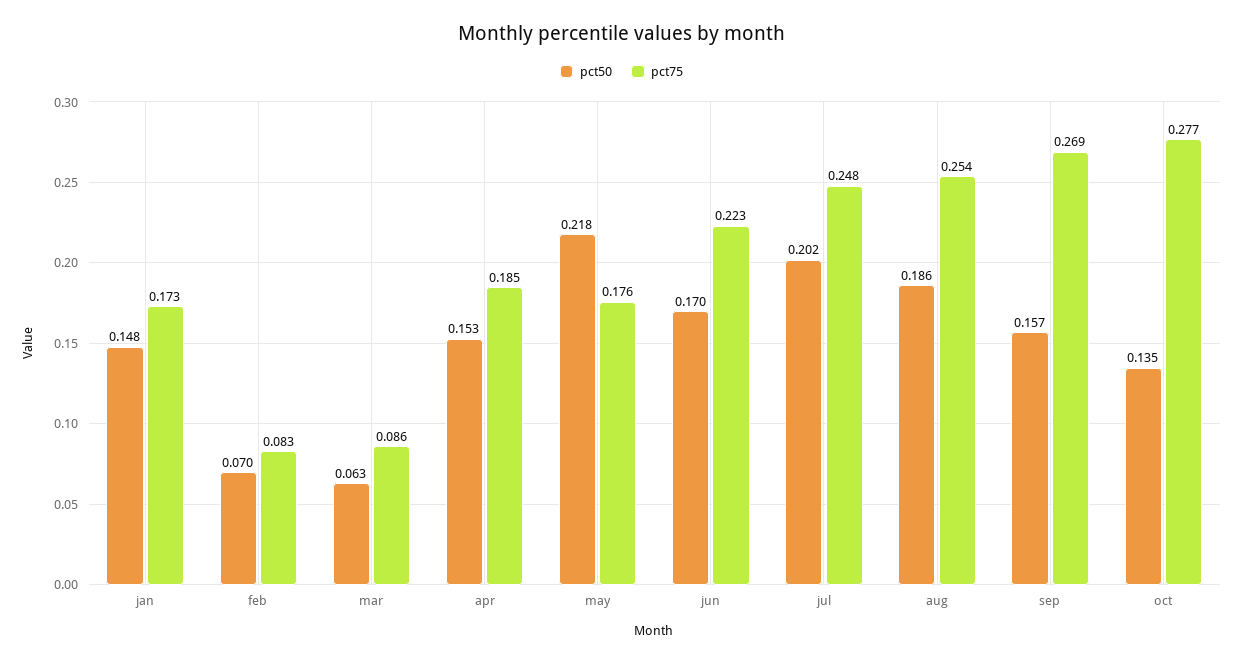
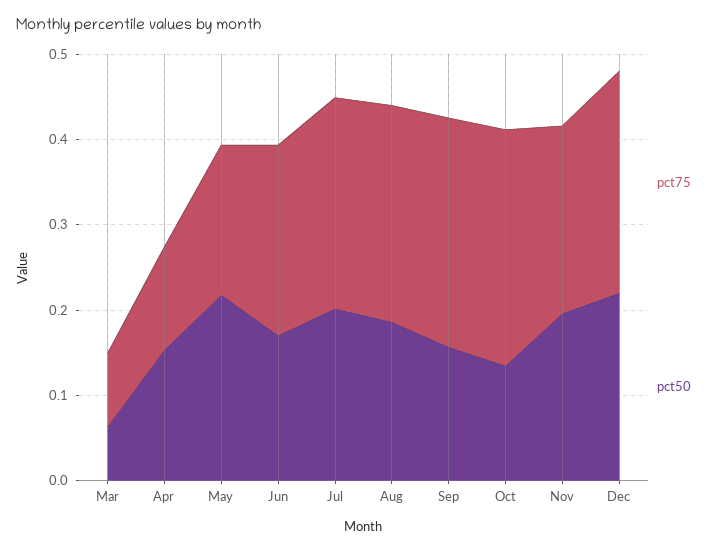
pct50, jan: 0.148 -> none
pct75, jan: 0.173 -> none
pct50, feb: 0.07 -> none
pct75, feb: 0.083 -> none
pct75, apr: 0.185 -> 0.12
pct75, Nov: none -> 0.22
pct50, Nov: none -> 0.2
pct75, Dec: none -> 0.26
pct50, Dec: none -> 0.22

